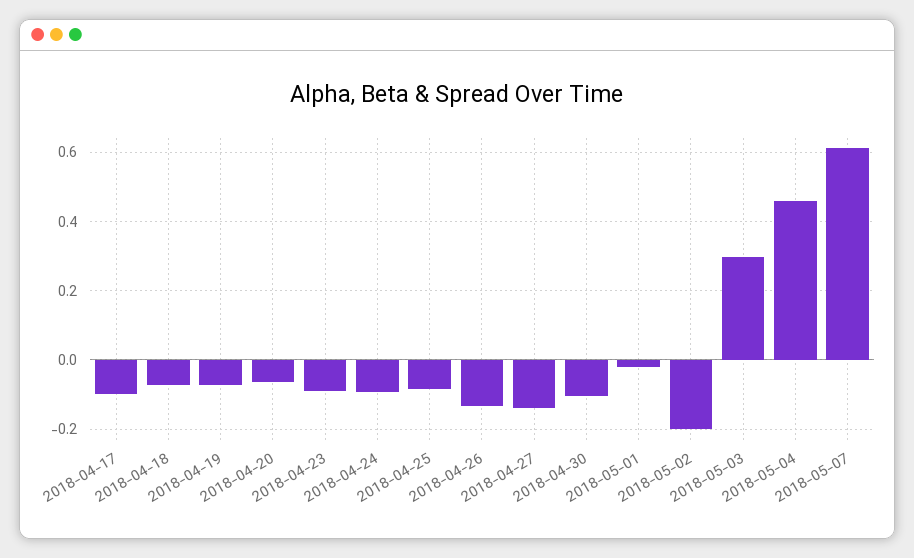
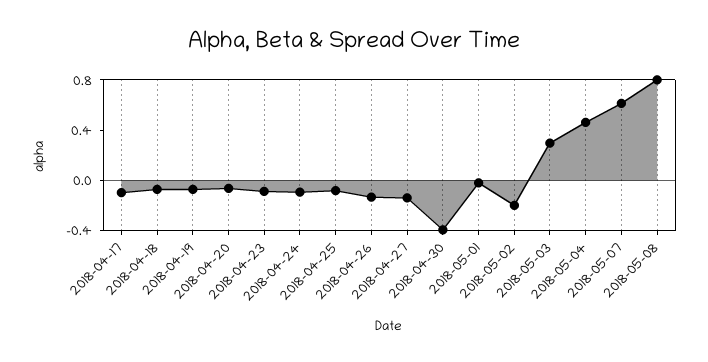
2018-04-30: -0.1 -> -0.4
2018-05-08: none -> 0.8

